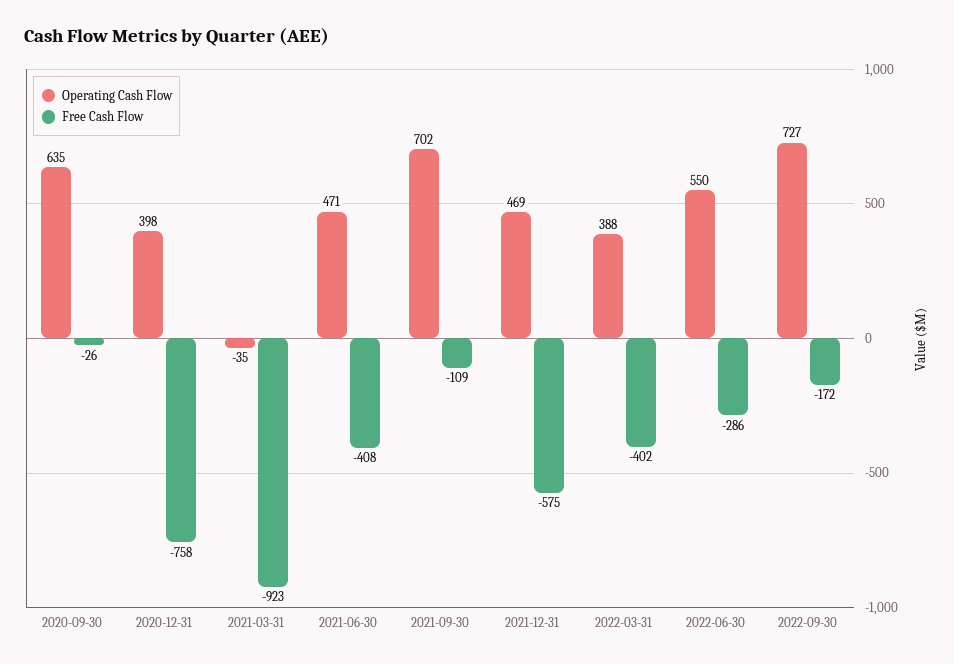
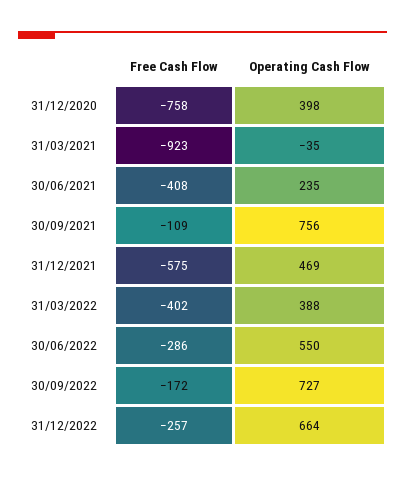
Operating Cash Flow, 2020-09-30: 635 -> none
Free Cash Flow, 2020-09-30: -26 -> none
Operating Cash Flow, 2021-06-30: 471 -> 235
Operating Cash Flow, 2021-09-30: 702 -> 756
Free Cash Flow, 31/12/2022: none -> -257
Operating Cash Flow, 31/12/2022: none -> 664

